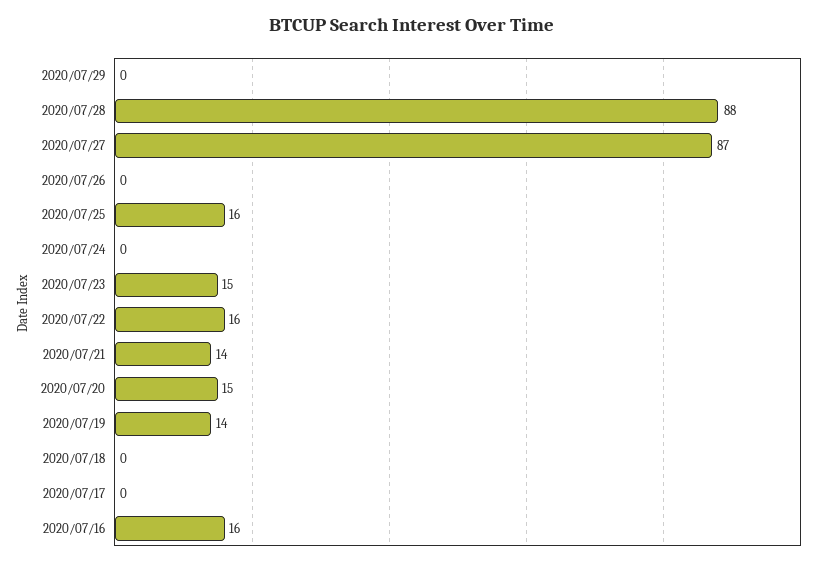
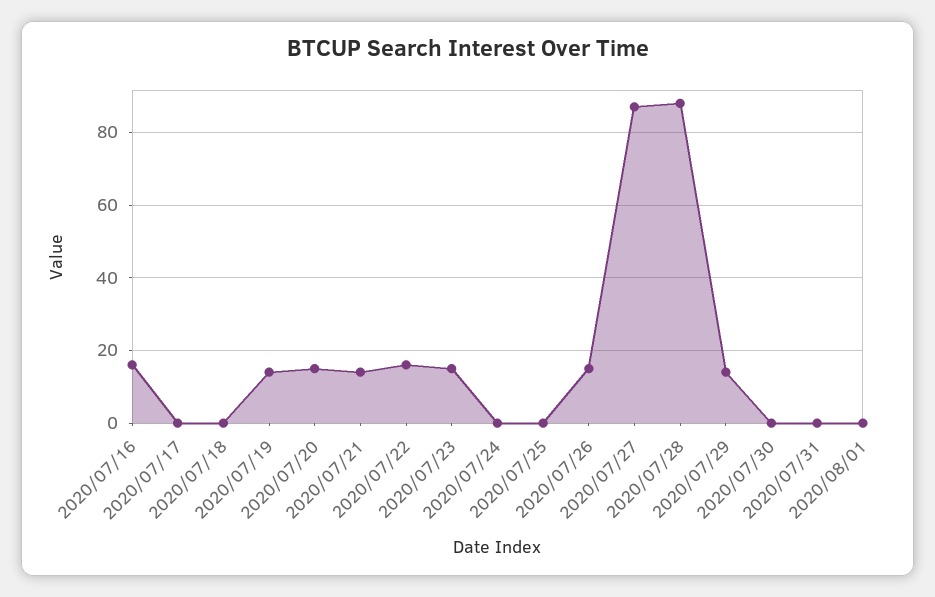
2020/07/29: 0 -> 15
2020/07/26: 0 -> 15
2020/07/25: 16 -> 0
2020/07/30: none -> 0
2020/07/31: none -> 0
2020/08/01: none -> 0

